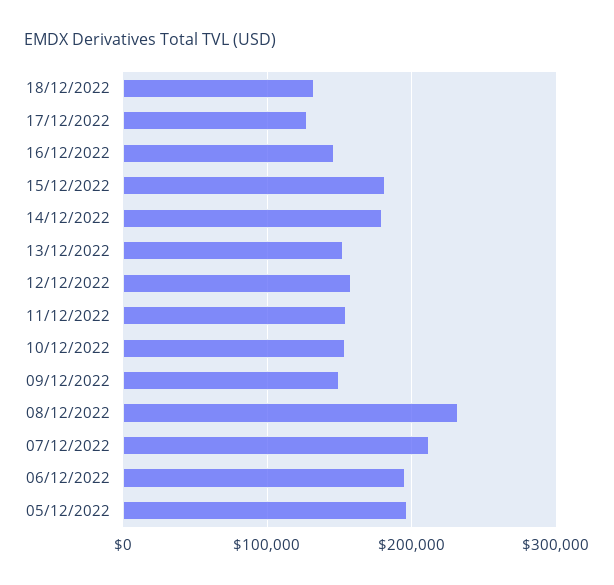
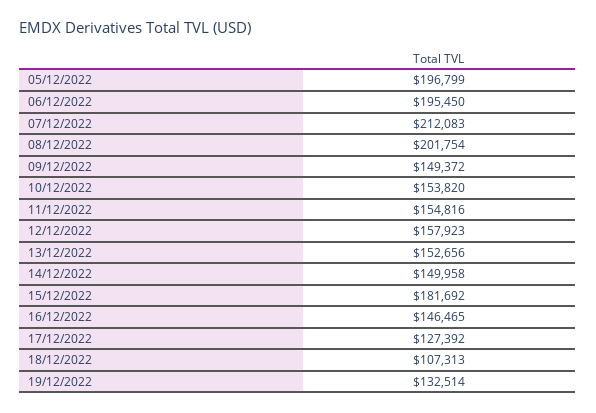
18/12/2022: 130000 -> 107313
14/12/2022: 180000 -> 149958
08/12/2022: 230000 -> 201754
19/12/2022: none -> 132514

